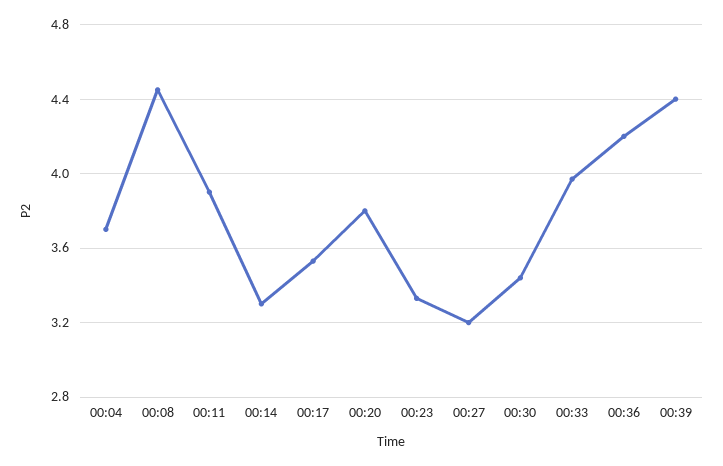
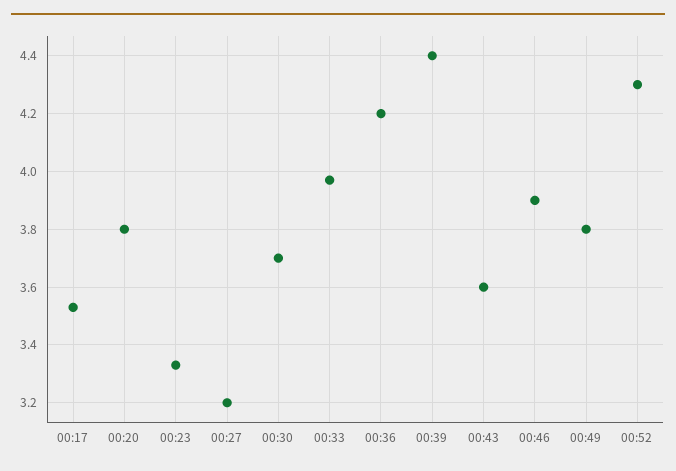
00:04: 3.7 -> none
00:08: 4.45 -> none
00:11: 3.9 -> none
00:14: 3.3 -> none
00:30: 3.45 -> 3.7
00:43: none -> 3.6
00:46: none -> 3.9
00:49: none -> 3.8
00:52: none -> 4.3

